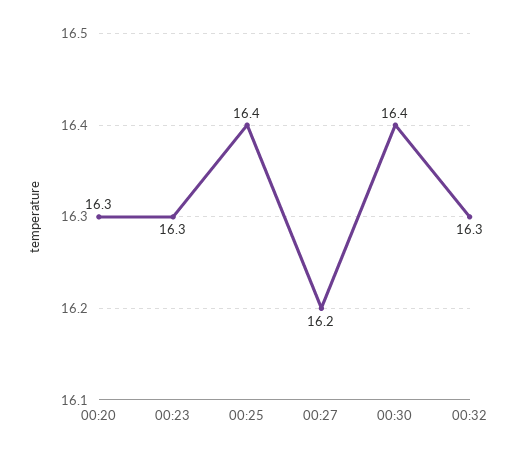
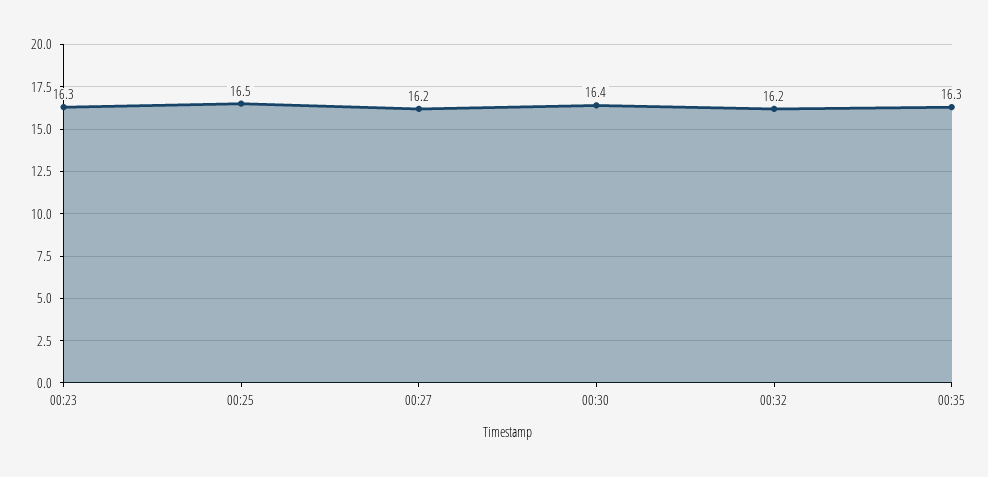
00:20: 16.3 -> none
00:25: 16.4 -> 16.5
00:32: 16.3 -> 16.2
00:35: none -> 16.3

